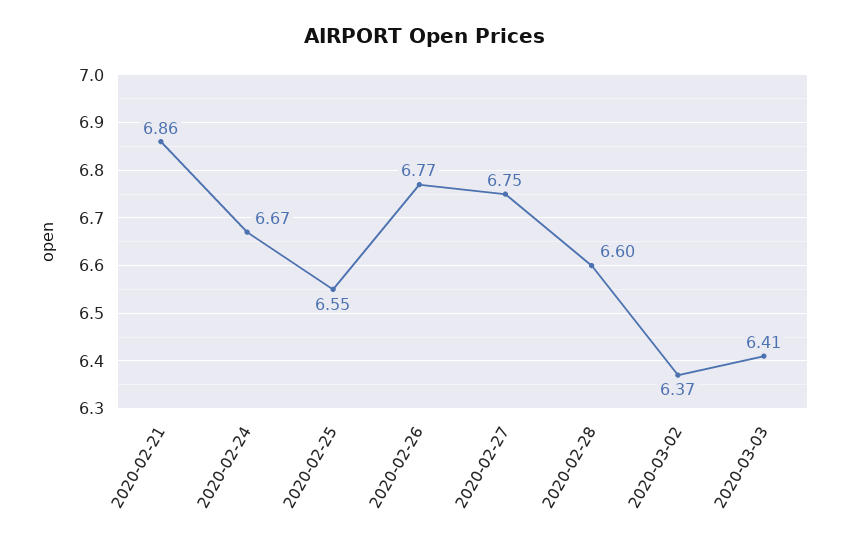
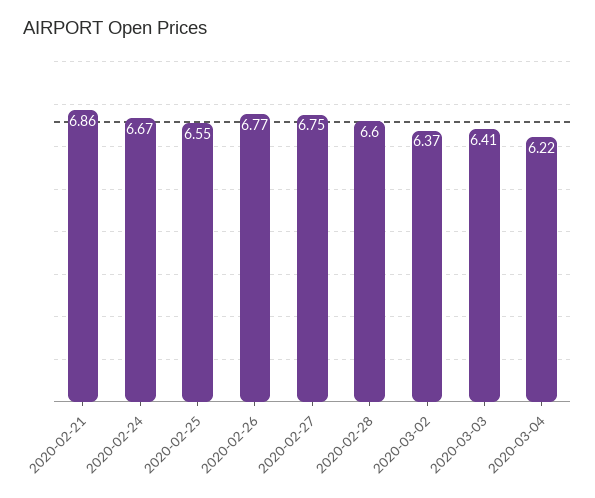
2020-03-04: none -> 6.22

